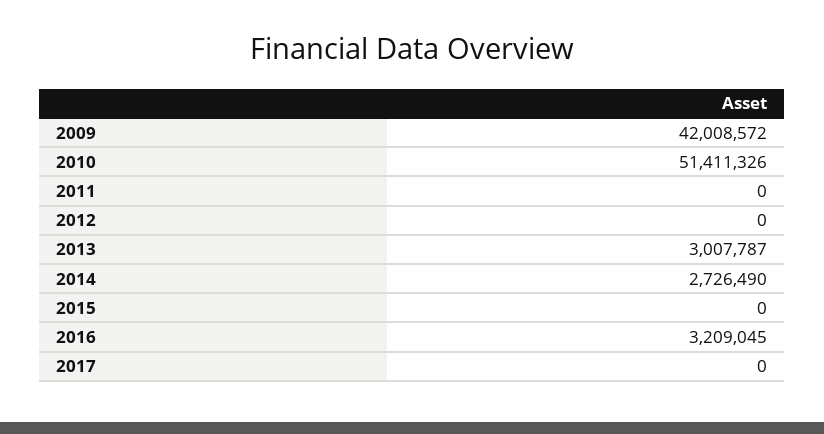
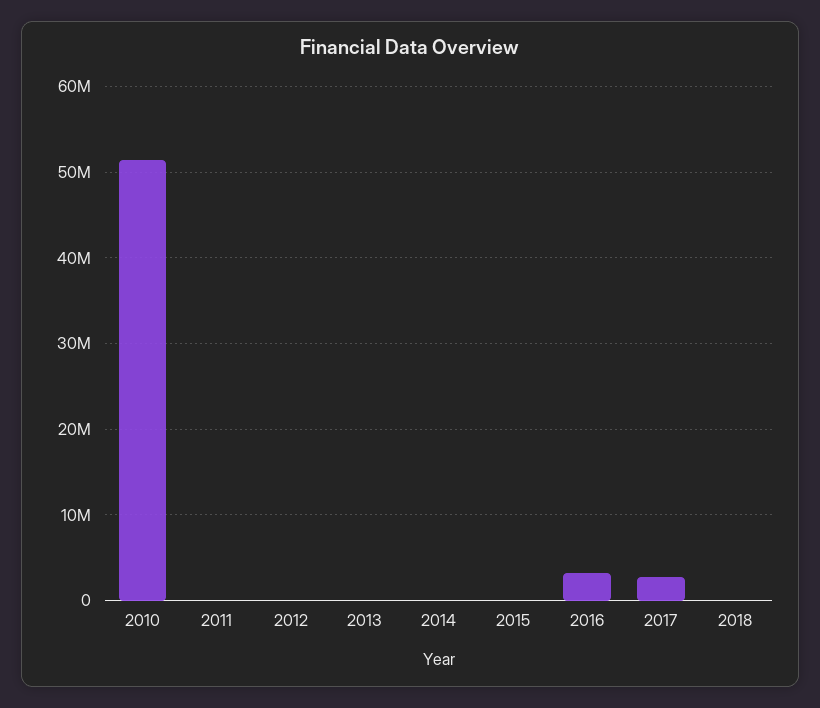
2009: 42008572 -> none
2013: 3007787 -> 0
2014: 2726490 -> 0
2017: 0 -> 3000000
2018: none -> 0

